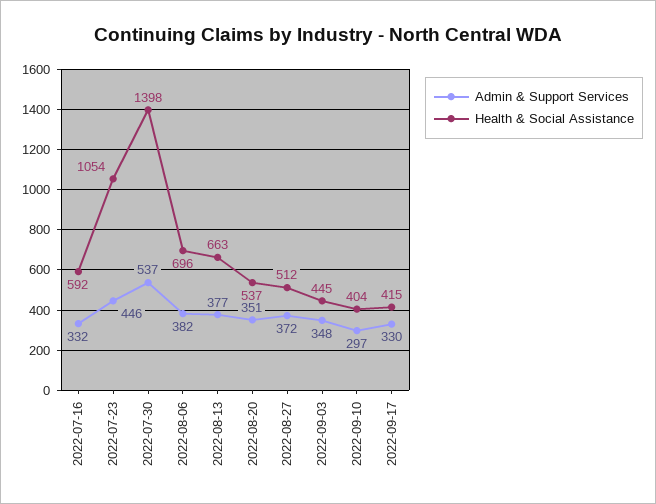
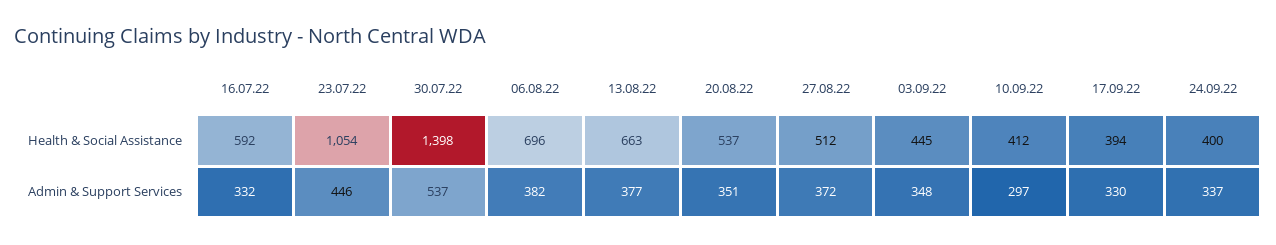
Health & Social Assistance, 2022-09-10: 404 -> 412
Health & Social Assistance, 2022-09-17: 415 -> 394
Health & Social Assistance, 24.09.22: none -> 400
Admin & Support Services, 24.09.22: none -> 337

